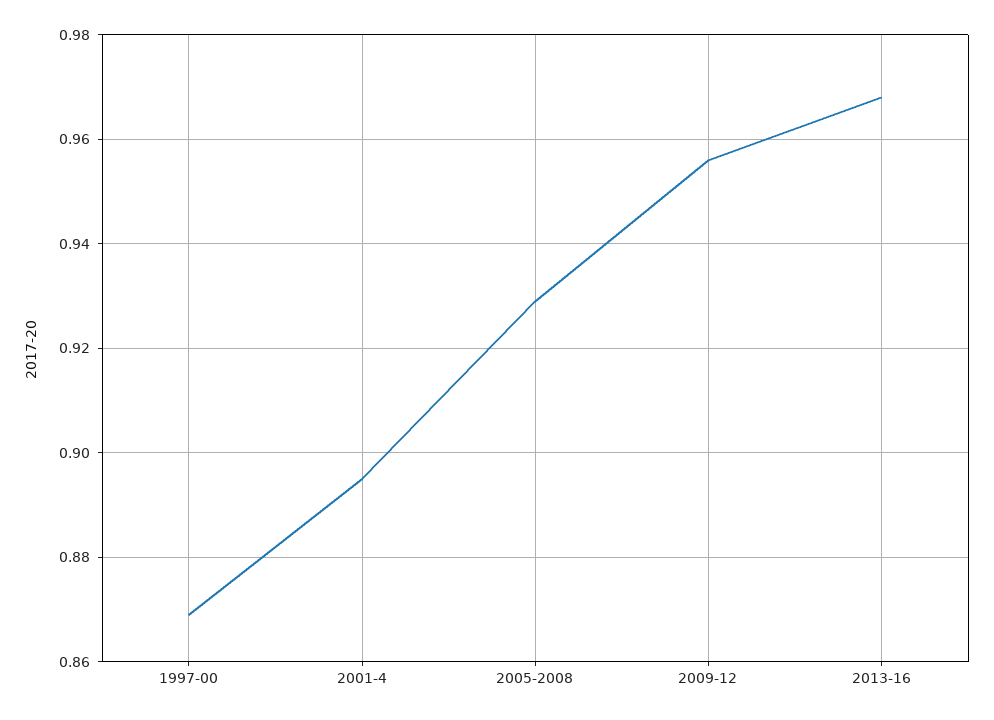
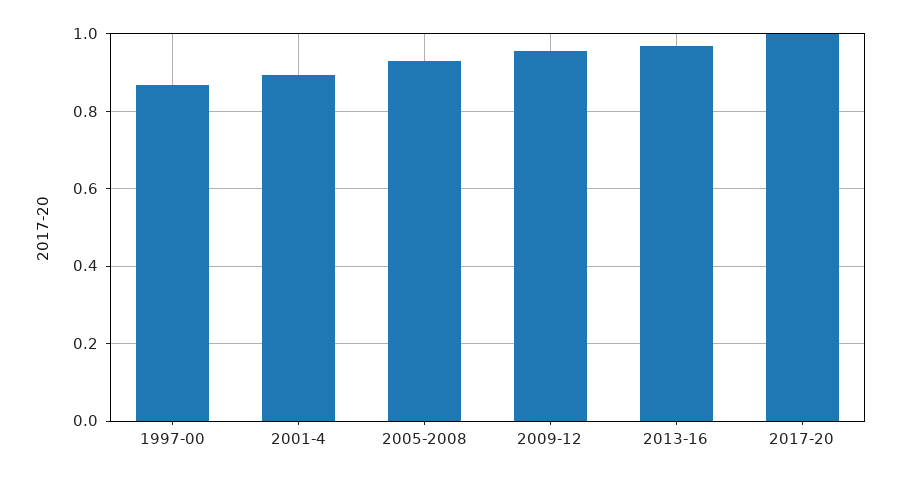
2017-20: none -> 1

